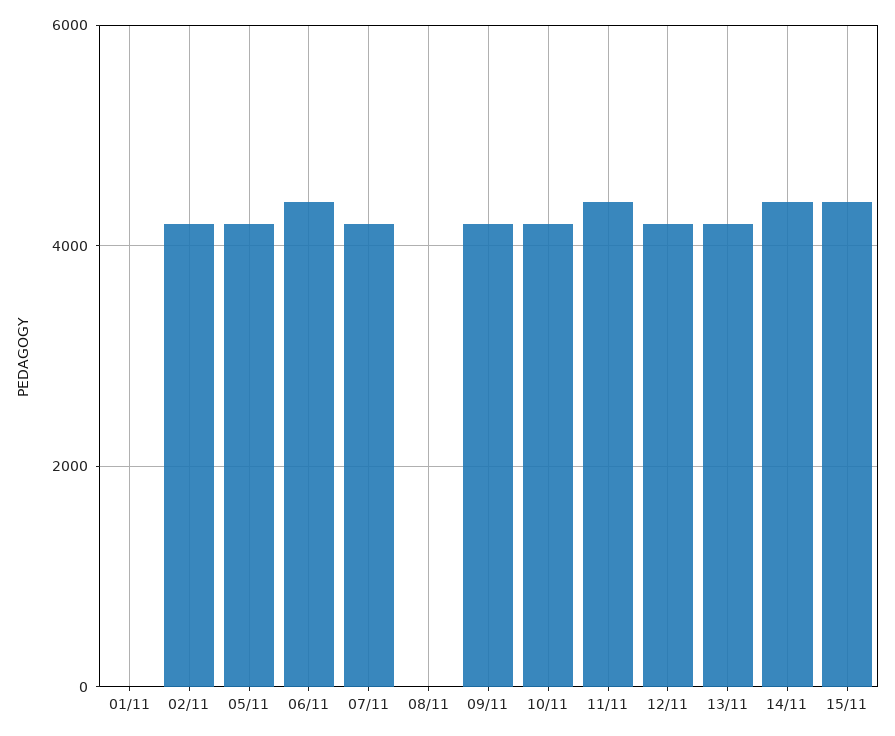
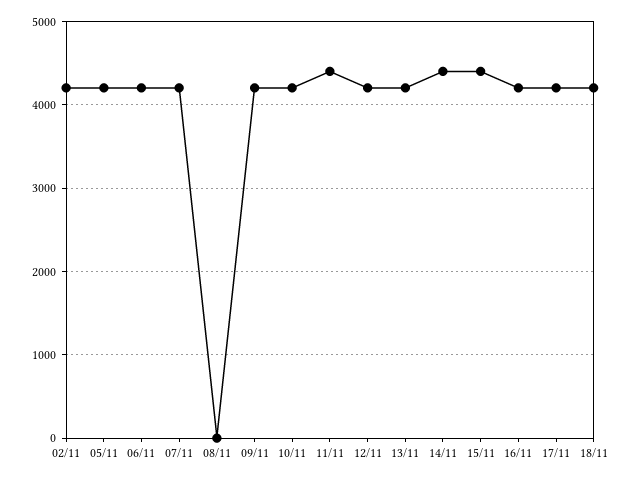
01/11: 0 -> none
06/11: 4400 -> 4200
16/11: none -> 4200
17/11: none -> 4200
18/11: none -> 4200

